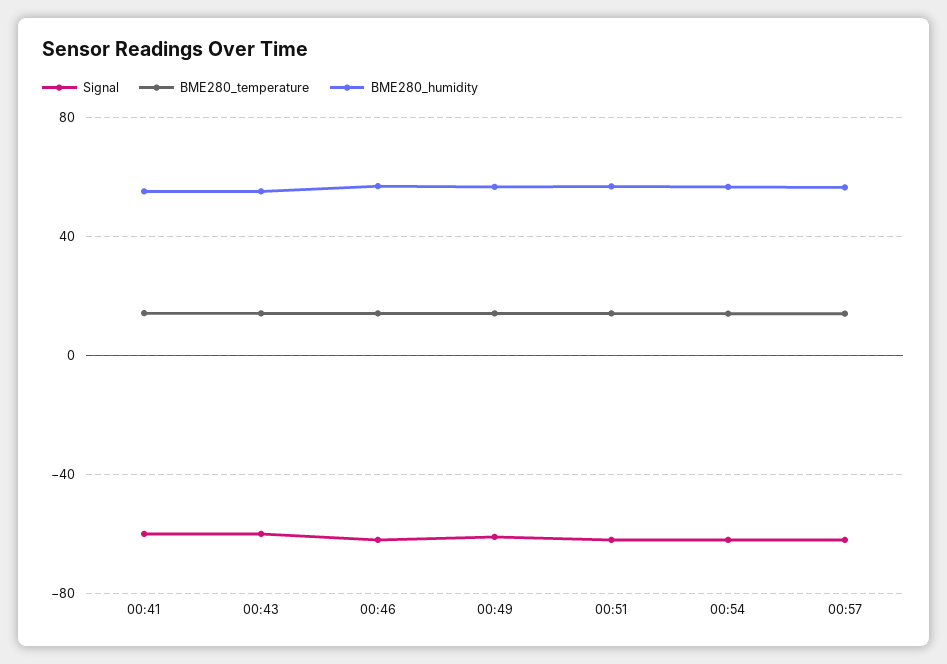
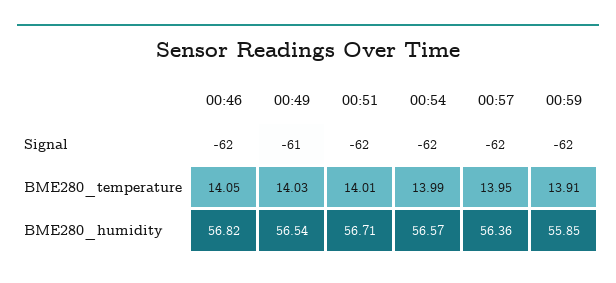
Signal, 00:41: -60 -> none
BME280_temperature, 00:41: 15 -> none
BME280_humidity, 00:41: 55 -> none
Signal, 00:43: -60 -> none
BME280_temperature, 00:43: 15 -> none
BME280_humidity, 00:43: 55 -> none
Signal, 00:59: none -> -62
BME280_temperature, 00:59: none -> 13.91
BME280_humidity, 00:59: none -> 55.85

